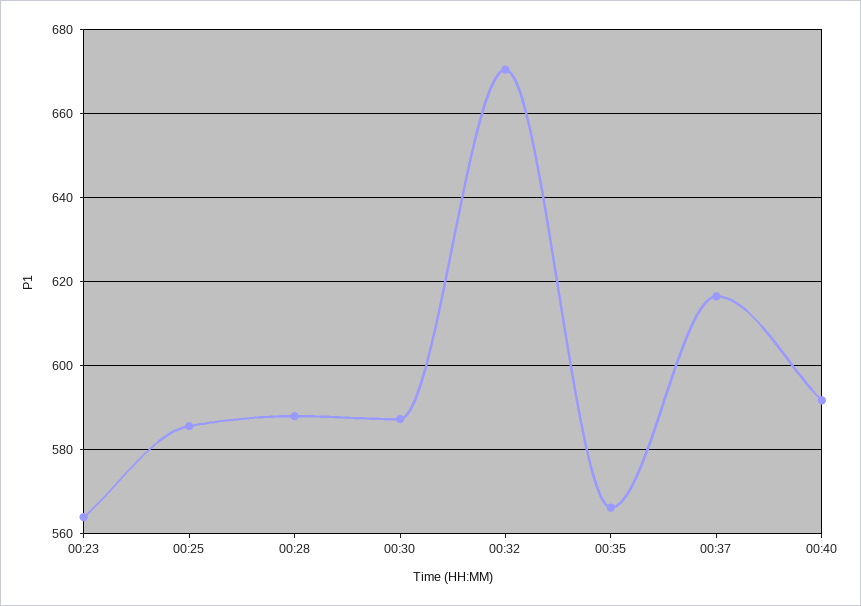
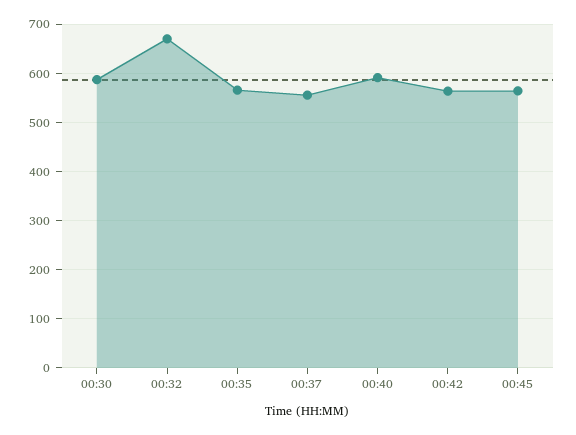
00:23: 564 -> none
00:25: 586 -> none
00:28: 588 -> none
00:37: 616 -> 560
00:42: none -> 560
00:45: none -> 560

